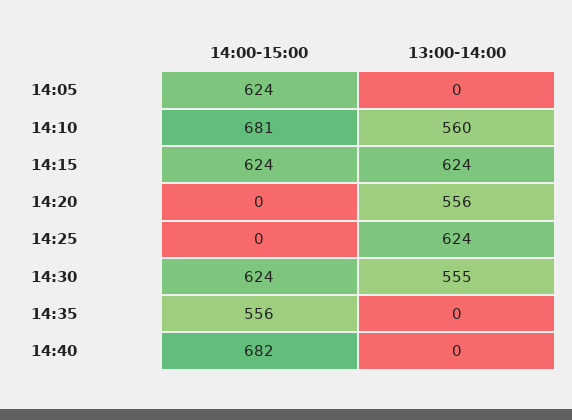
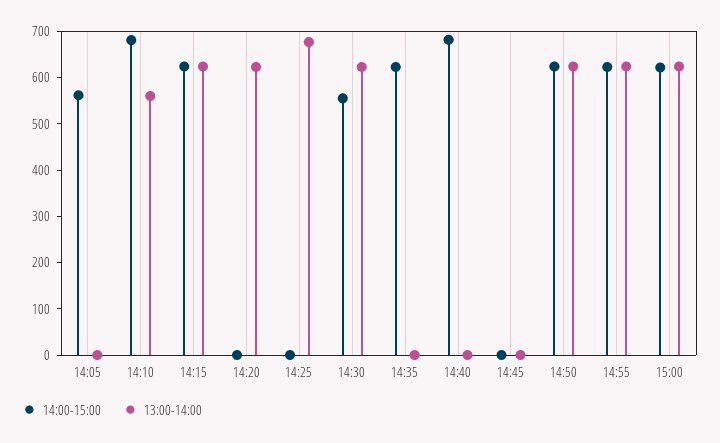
14:00-15:00, 14:05: 624 -> 560
13:00-14:00, 14:20: 556 -> 620
13:00-14:00, 14:25: 624 -> 680
14:00-15:00, 14:30: 624 -> 560
13:00-14:00, 14:30: 555 -> 620
14:00-15:00, 14:35: 556 -> 620
14:00-15:00, 14:45: none -> 0
13:00-14:00, 14:45: none -> 0
14:00-15:00, 14:50: none -> 620
13:00-14:00, 14:50: none -> 620
14:00-15:00, 14:55: none -> 620
13:00-14:00, 14:55: none -> 620
14:00-15:00, 15:00: none -> 620
13:00-14:00, 15:00: none -> 620

